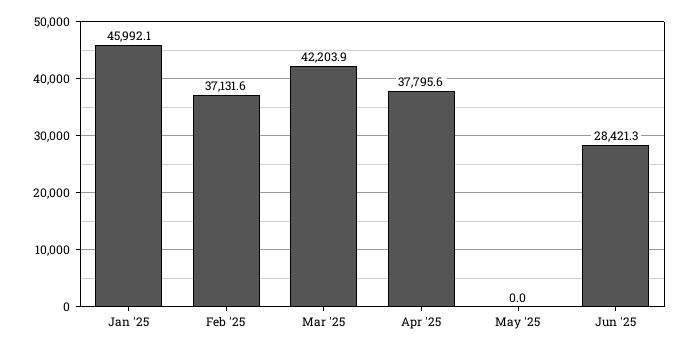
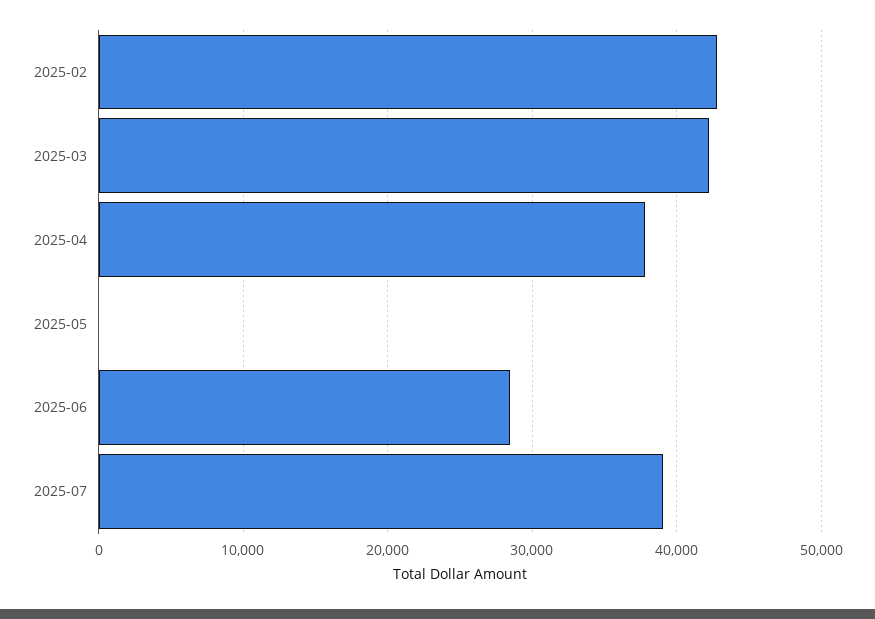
Jan '25: 45992.1 -> none
Feb '25: 37131.6 -> 43000
2025-07: none -> 39000

